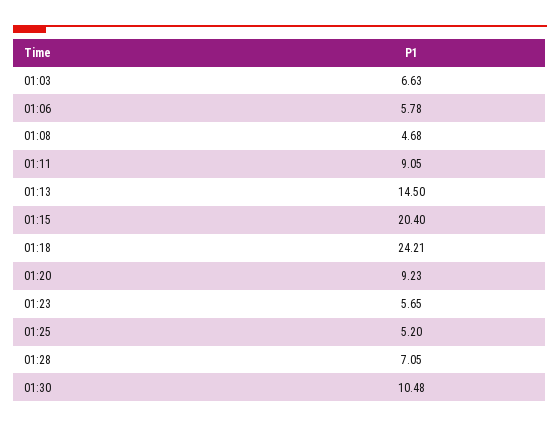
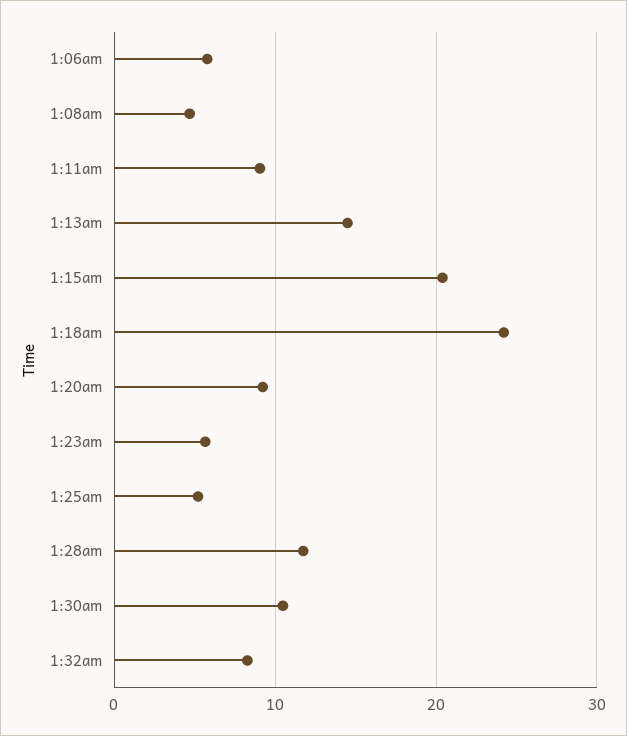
01:03: 6.63 -> none
01:28: 7.05 -> 12
1:32am: none -> 8

